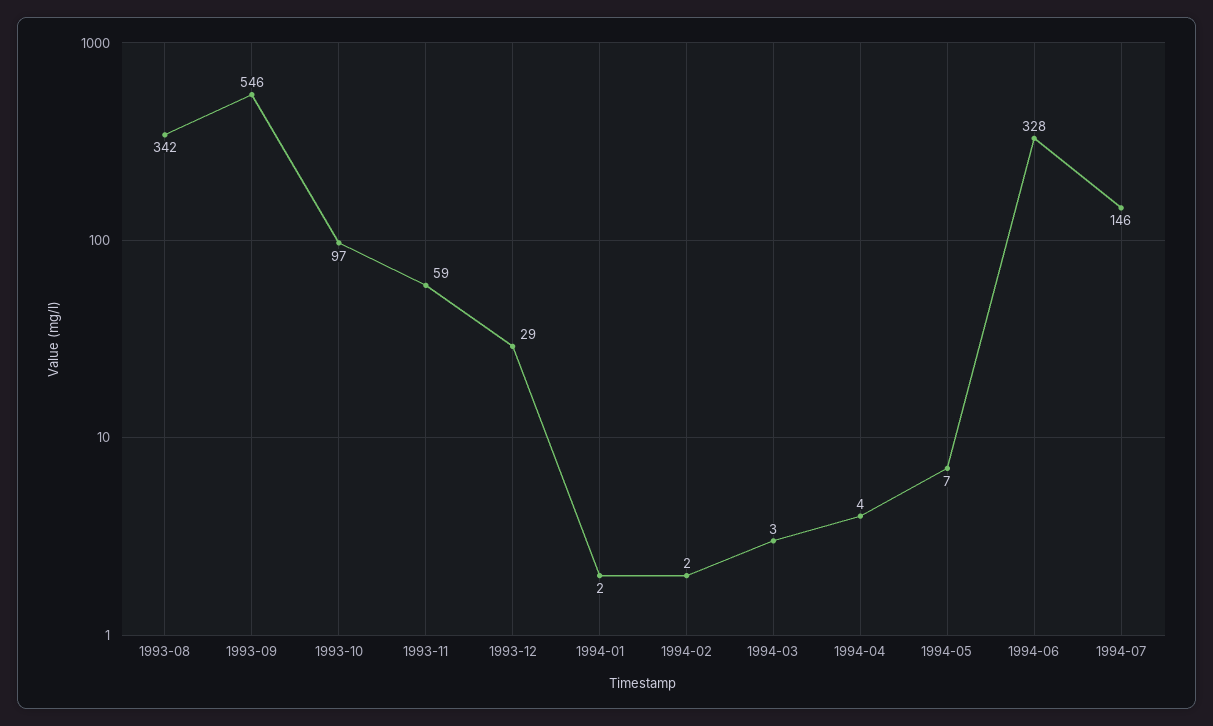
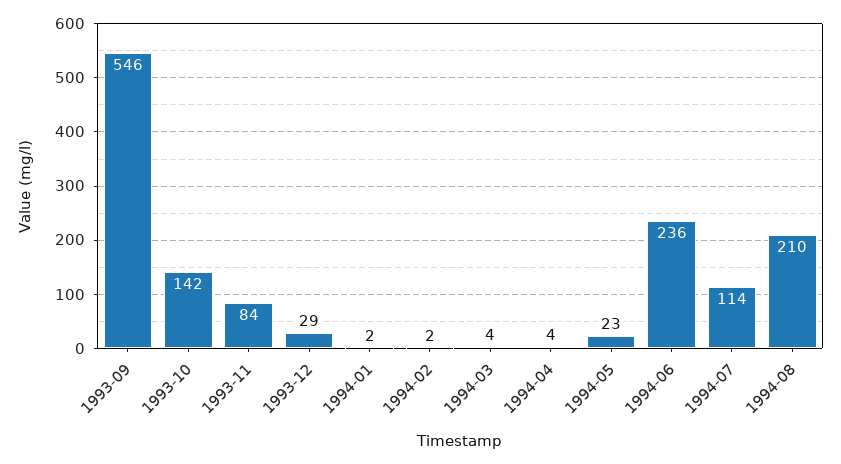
1993-08: 342 -> none
1993-10: 97 -> 142
1993-11: 59 -> 84
1994-03: 3 -> 4
1994-05: 7 -> 23
1994-06: 328 -> 236
1994-07: 146 -> 114
1994-08: none -> 210

